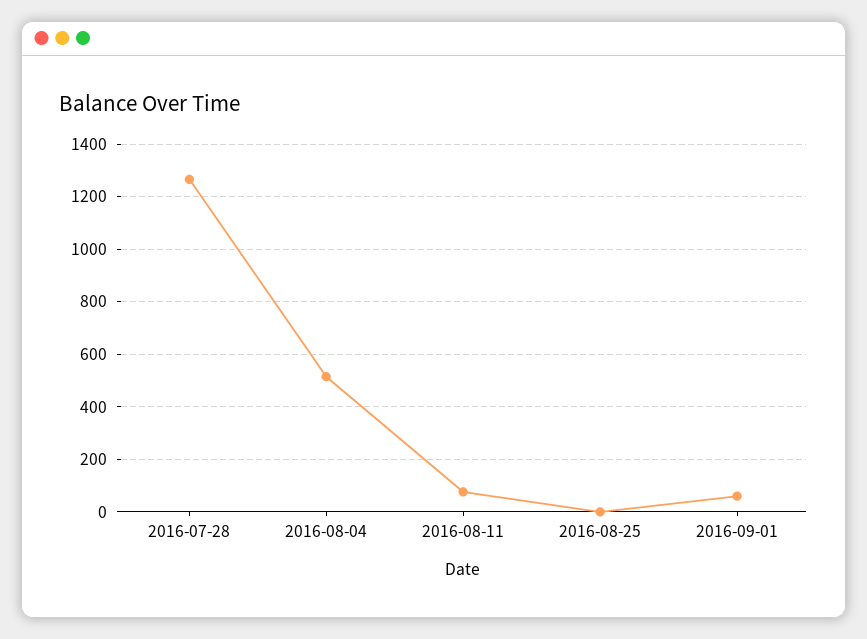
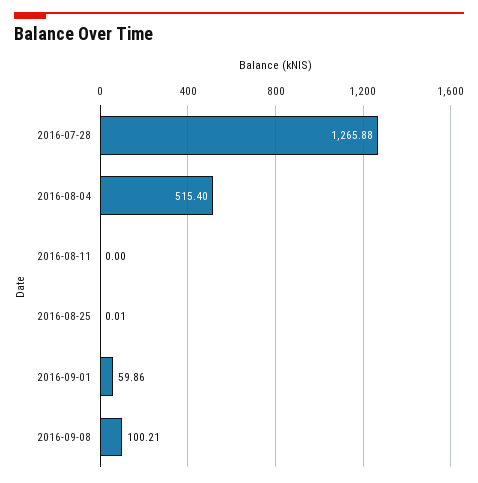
2016-08-11: 75 -> 0
2016-09-08: none -> 100.21

